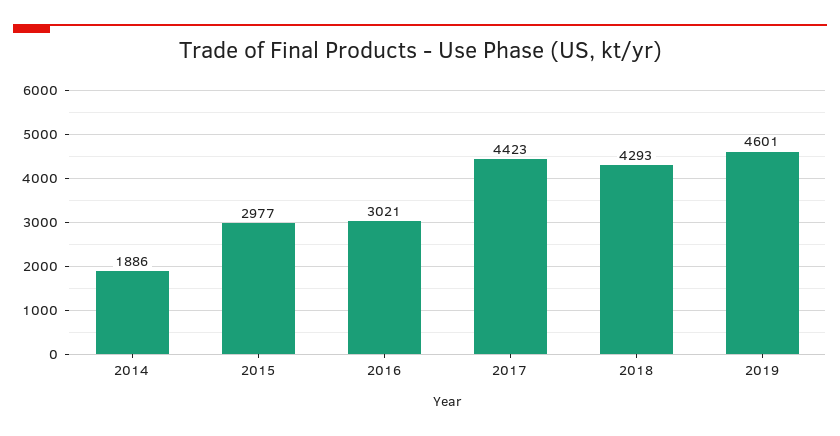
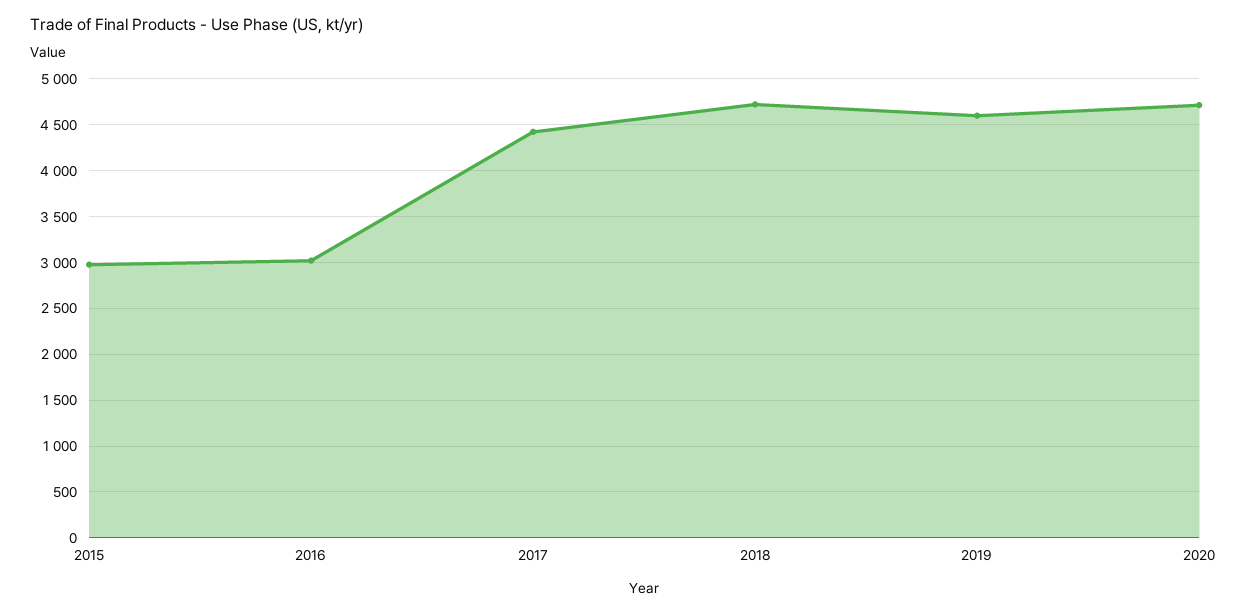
2014: 1886 -> none
2018: 4293 -> 4700
2020: none -> 4700

